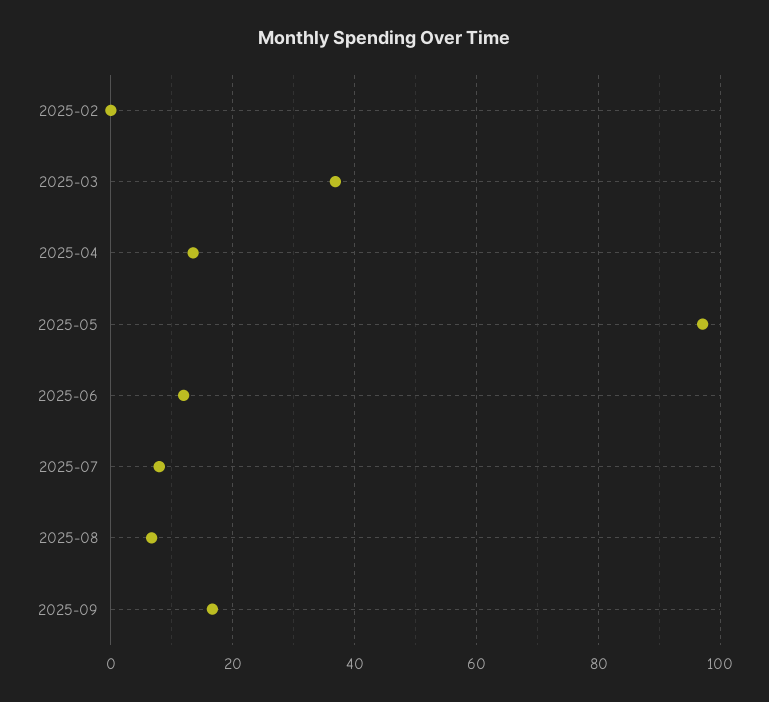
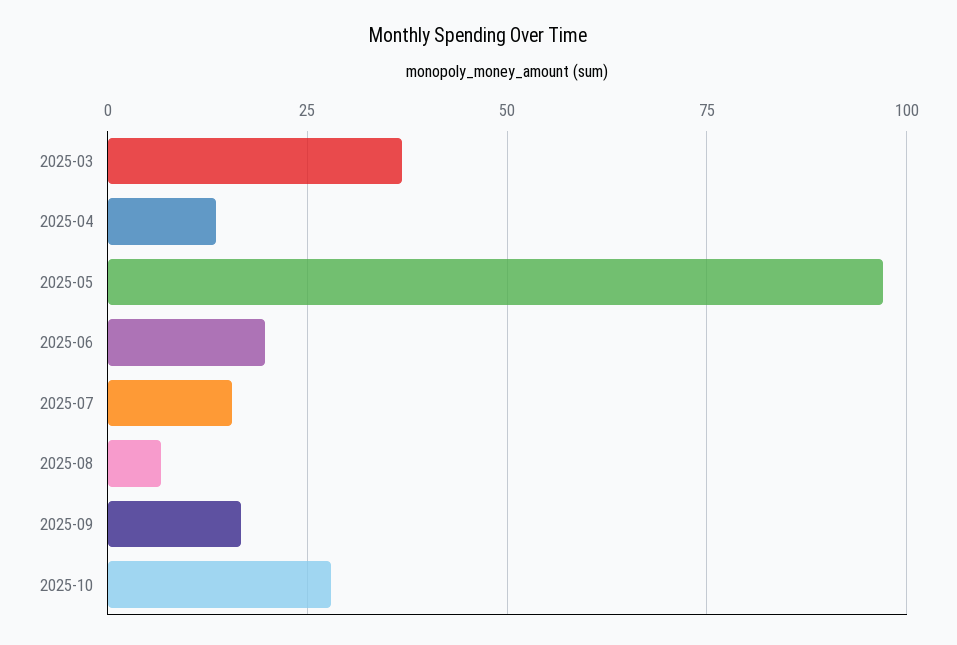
2025-02: 0 -> none
2025-06: 12 -> 20
2025-07: 8 -> 15
2025-10: none -> 27.5

